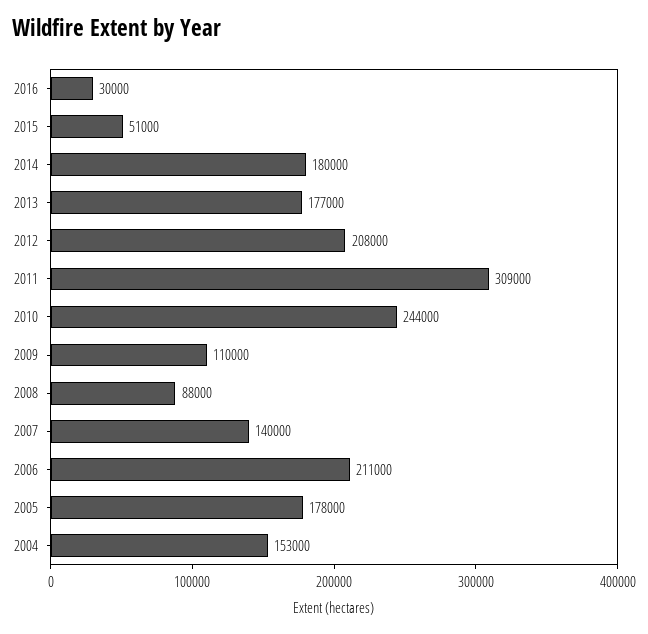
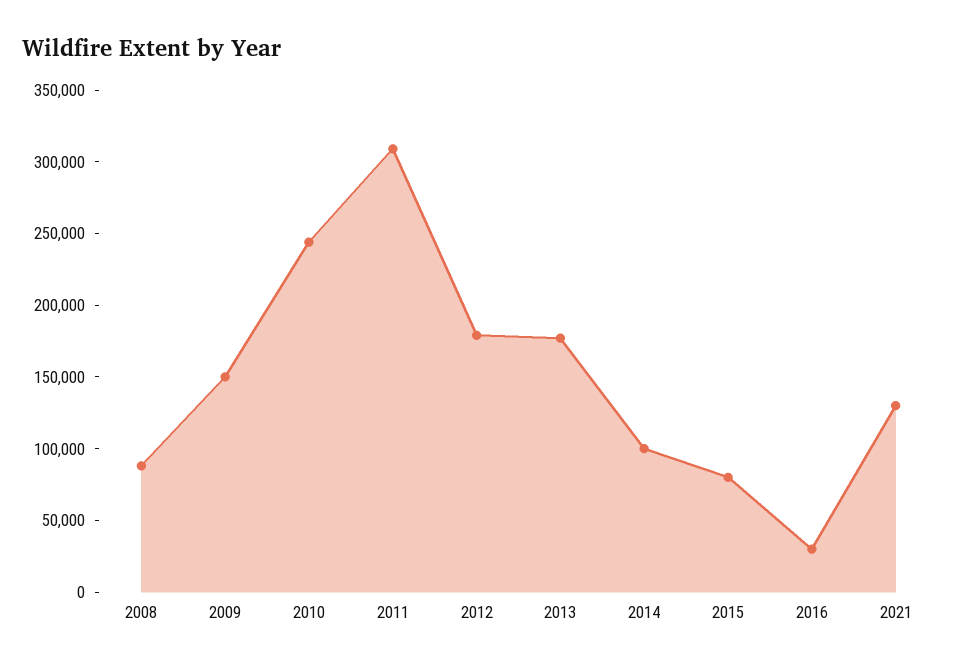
2015: 51000 -> 80000
2014: 180000 -> 100000
2012: 208000 -> 180000
2009: 110000 -> 150000
2007: 140000 -> none
2006: 211000 -> none
2005: 178000 -> none
2004: 153000 -> none
2021: none -> 130000

